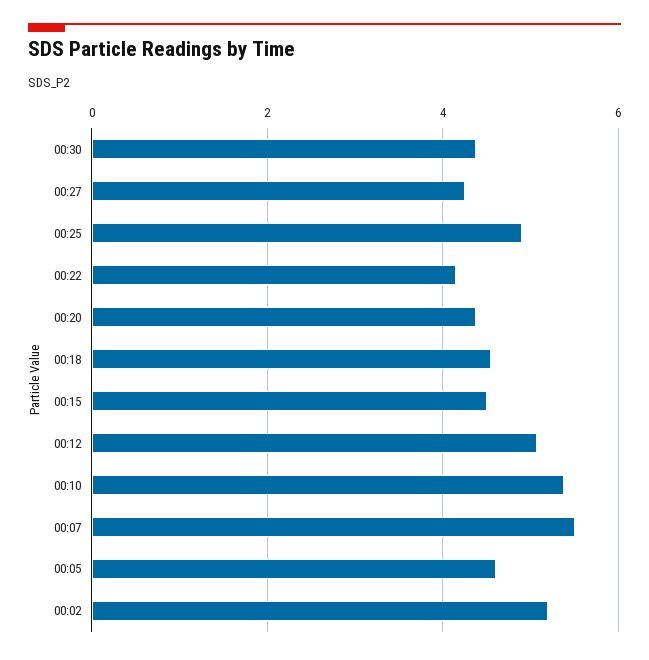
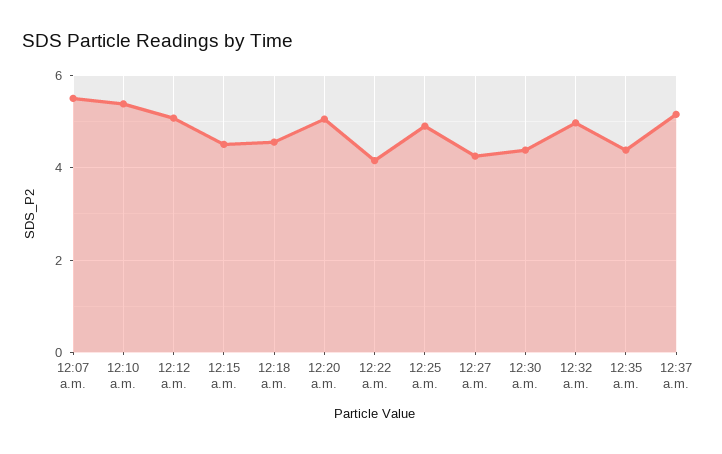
00:20: 4.4 -> 5
00:05: 4.6 -> none
00:02: 5.2 -> none
12:32 a.m.: none -> 5
12:35 a.m.: none -> 4.4
12:37 a.m.: none -> 5.2

